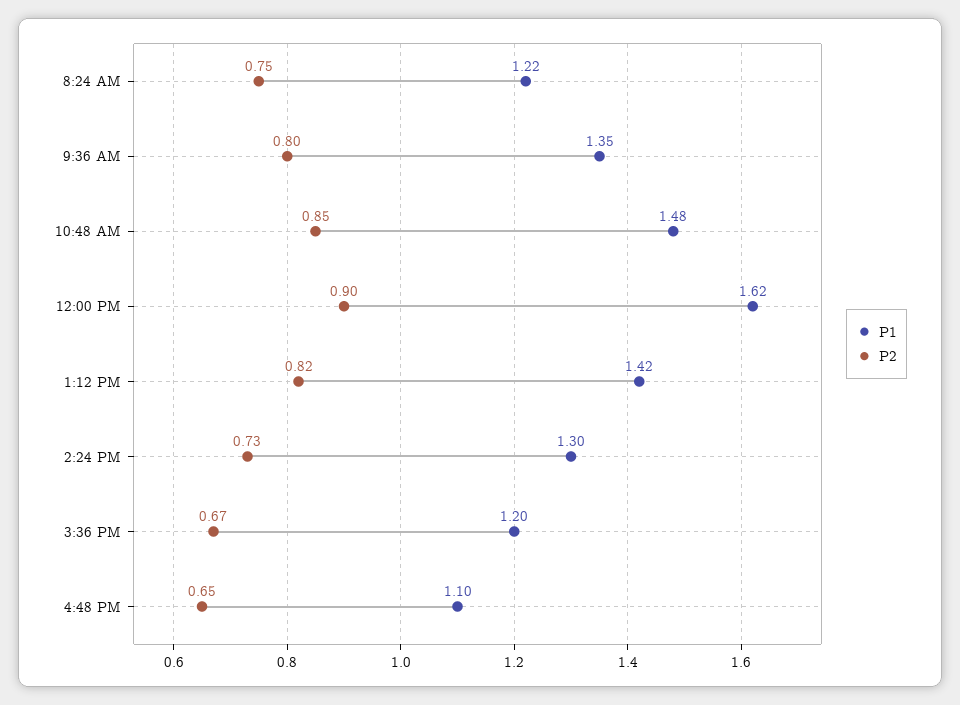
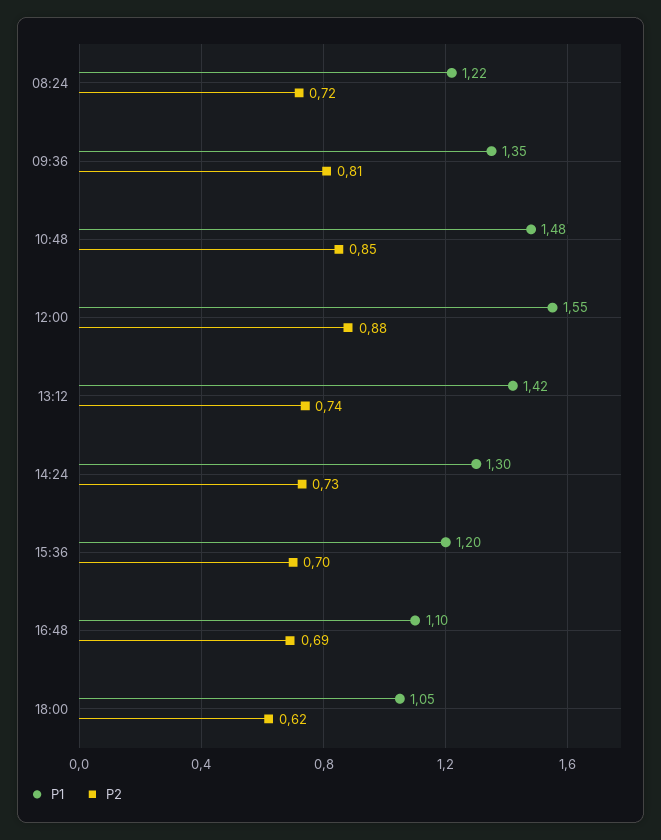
P2, 8:24 AM: 0.75 -> 0.72
P2, 9:36 AM: 0.8 -> 0.81
P1, 12:00 PM: 1.62 -> 1.55
P2, 12:00 PM: 0.9 -> 0.88
P2, 1:12 PM: 0.82 -> 0.74
P2, 3:36 PM: 0.67 -> 0.7
P2, 4:48 PM: 0.65 -> 0.69
P1, 18:00: none -> 1.05
P2, 18:00: none -> 0.62

